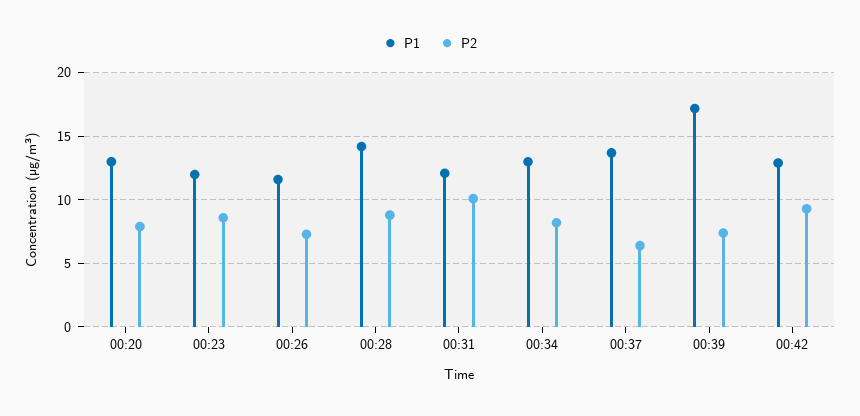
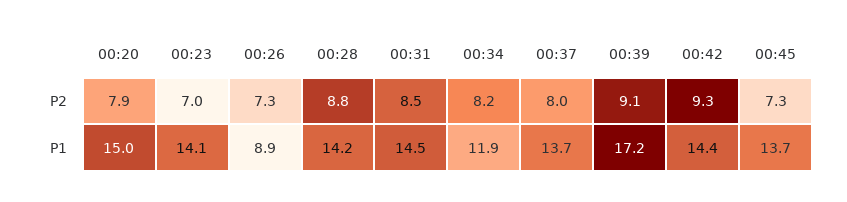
P1, 00:20: 13 -> 15
P1, 00:23: 12 -> 14.1
P2, 00:23: 8.5 -> 7
P1, 00:26: 11.5 -> 8.9
P1, 00:31: 12 -> 14.5
P2, 00:31: 10 -> 8.5
P1, 00:34: 13 -> 11.9
P2, 00:37: 6.5 -> 8
P2, 00:39: 7.5 -> 9.1
P1, 00:42: 13 -> 14.4
P2, 00:45: none -> 7.3
P1, 00:45: none -> 13.7

